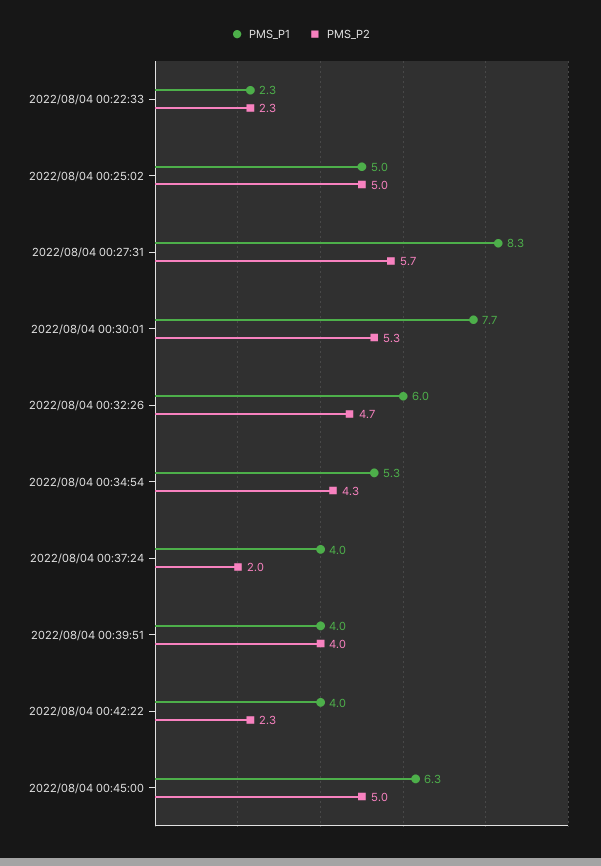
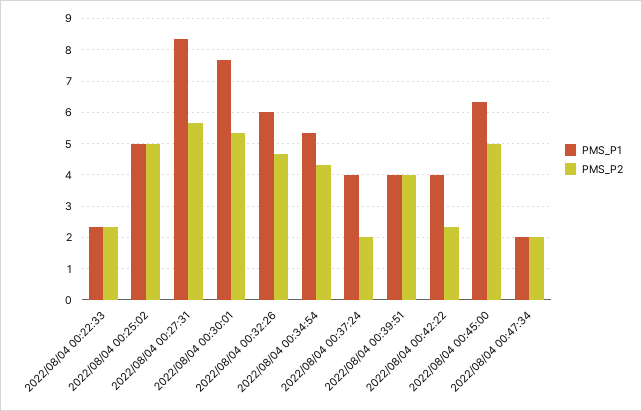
PMS_P1, 2022/08/04 00:47:34: none -> 2
PMS_P2, 2022/08/04 00:47:34: none -> 2

